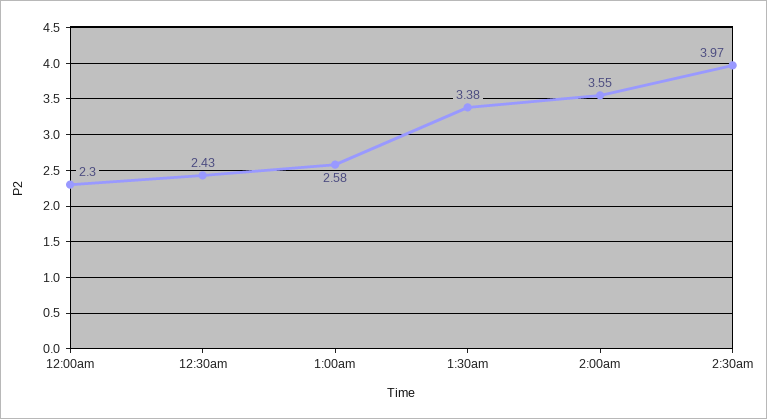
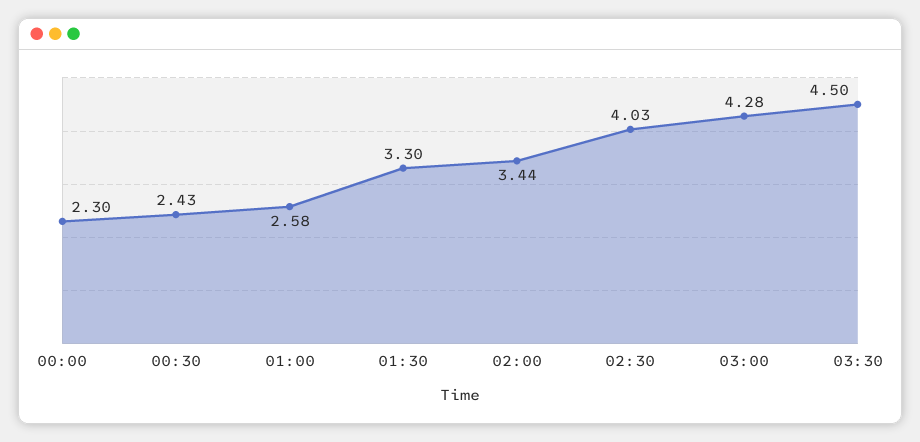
1:30am: 3.38 -> 3.3
2:00am: 3.55 -> 3.44
2:30am: 3.97 -> 4.03
03:00: none -> 4.28
03:30: none -> 4.5

